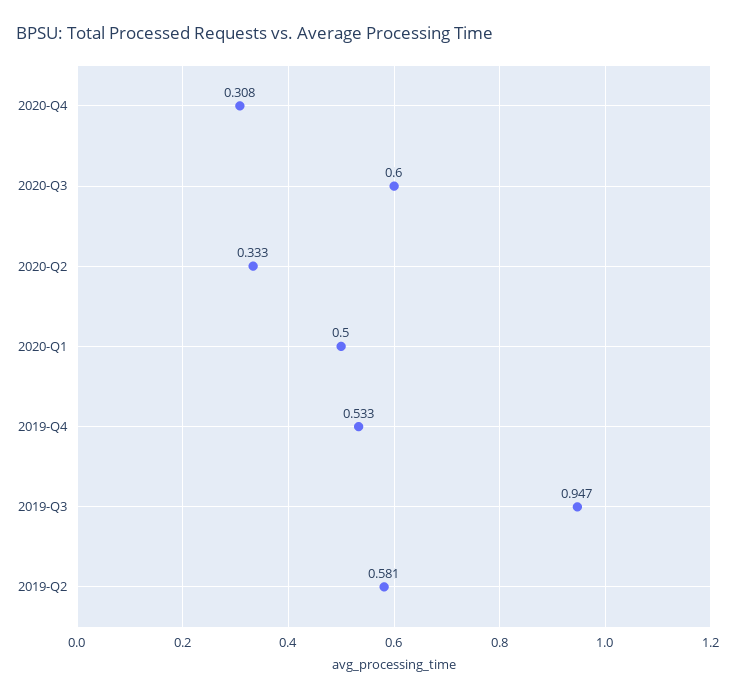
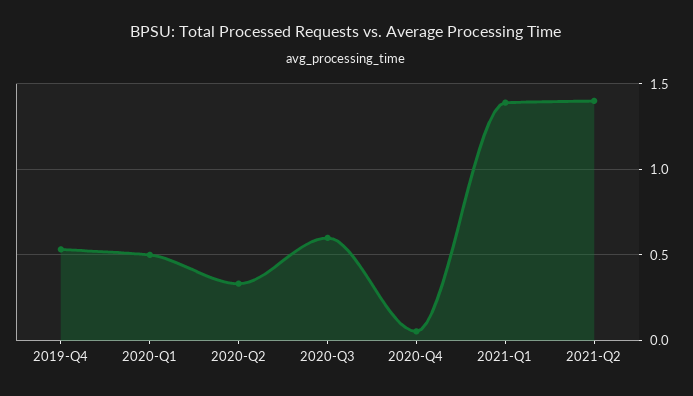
2020-Q4: 0.308 -> 0.05
2019-Q3: 0.947 -> none
2019-Q2: 0.581 -> none
2021-Q1: none -> 1.4
2021-Q2: none -> 1.4

